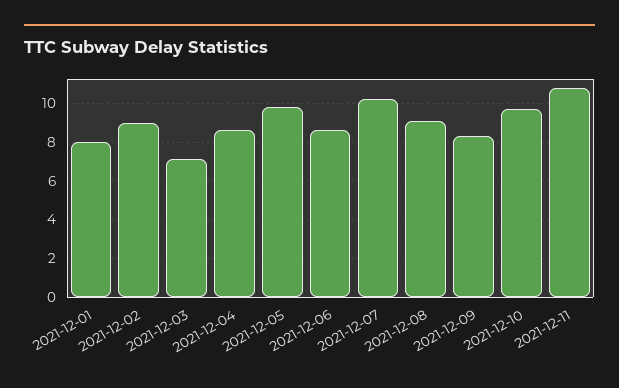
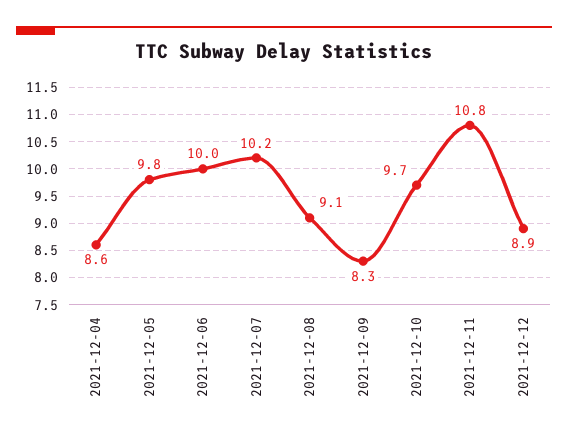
2021-12-01: 8 -> none
2021-12-02: 9 -> none
2021-12-03: 7 -> none
2021-12-06: 8.5 -> 10
2021-12-12: none -> 8.9

